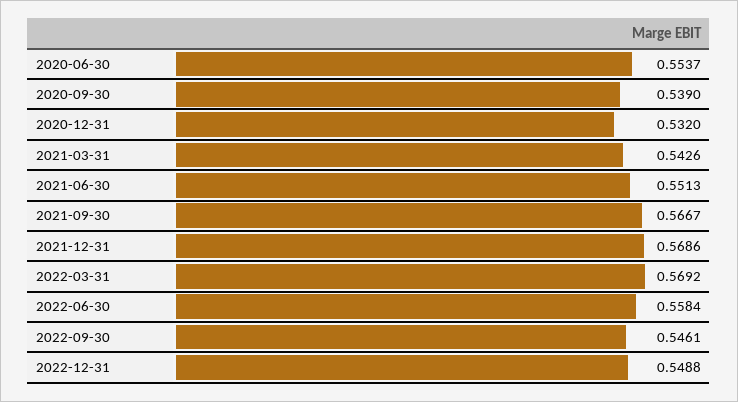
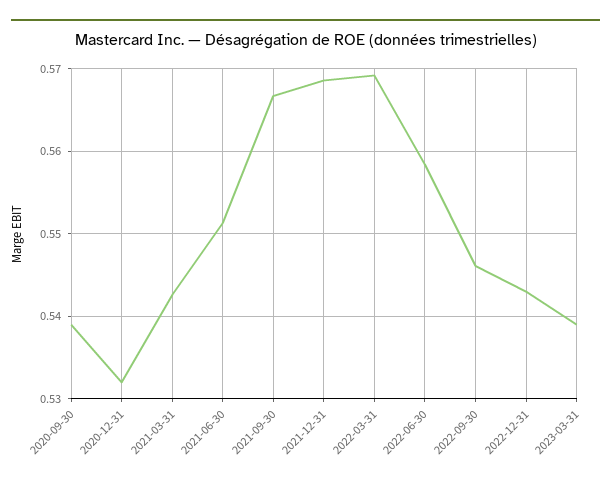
2020-06-30: 0.5537 -> none
2022-12-31: 0.5488 -> 0.543
2023-03-31: none -> 0.539

